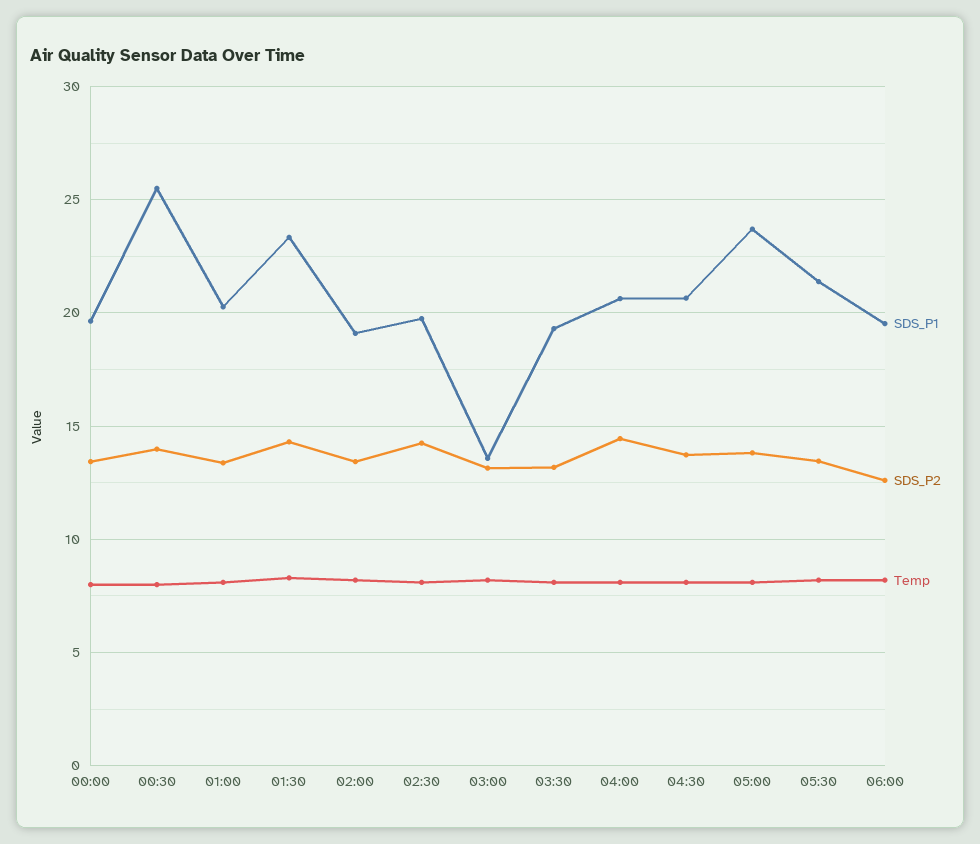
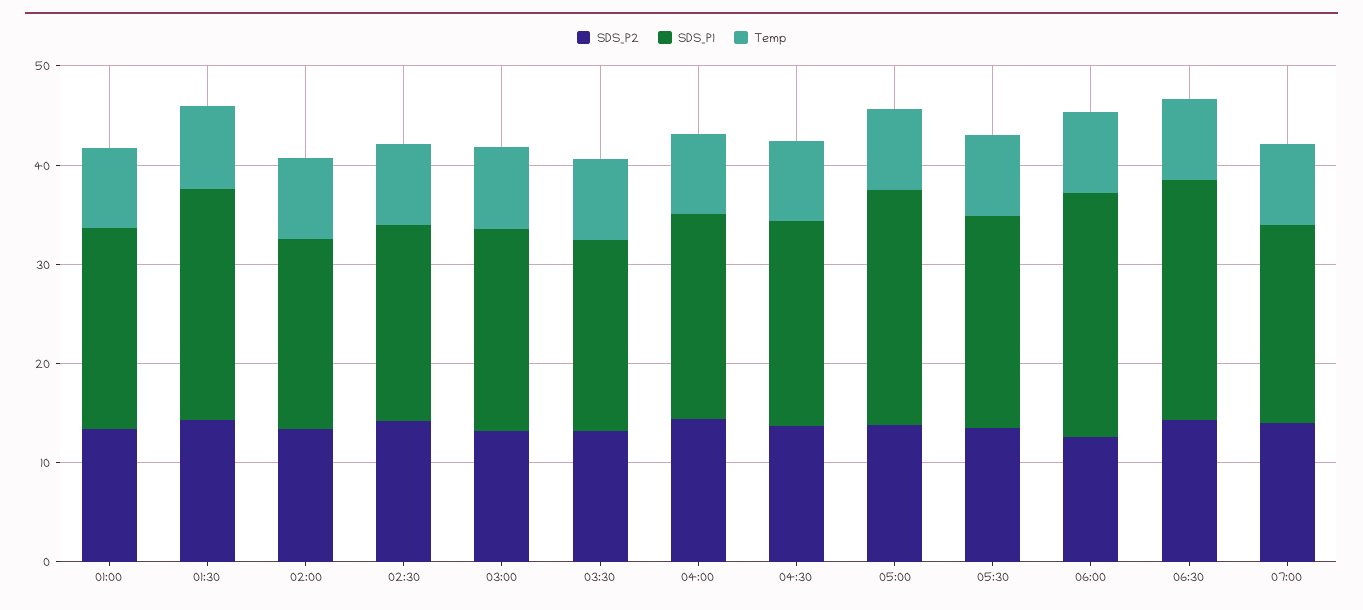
SDS_P1, 00:00: 19.5 -> none
SDS_P2, 00:00: 13.5 -> none
Temp, 00:00: 8 -> none
SDS_P1, 00:30: 25.5 -> none
SDS_P2, 00:30: 14 -> none
Temp, 00:30: 8 -> none
SDS_P1, 03:00: 13.5 -> 20
SDS_P1, 06:00: 19.5 -> 24
SDS_P2, 06:30: none -> 14
SDS_P1, 06:30: none -> 24
Temp, 06:30: none -> 8
SDS_P2, 07:00: none -> 14
SDS_P1, 07:00: none -> 20
Temp, 07:00: none -> 8

